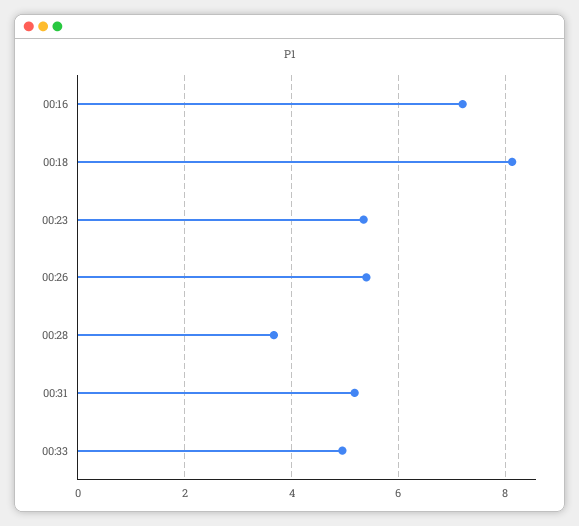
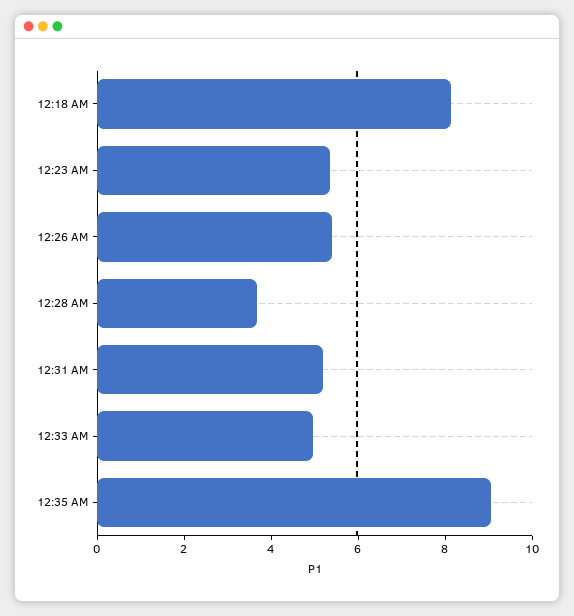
00:16: 7.2 -> none
12:35 AM: none -> 9

